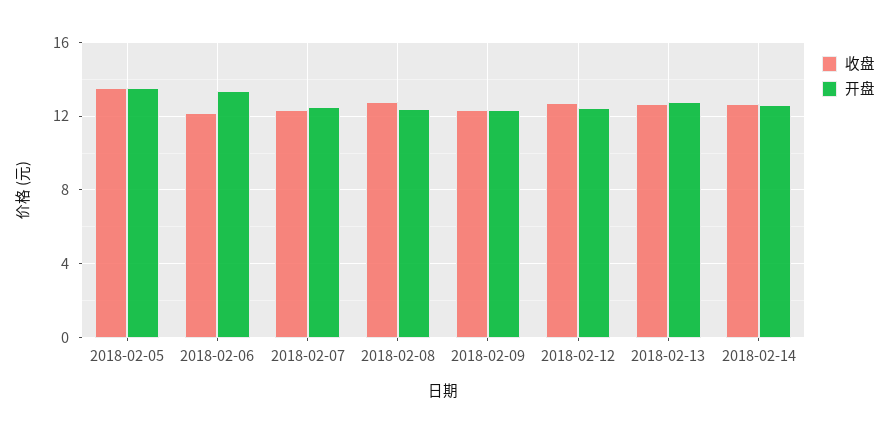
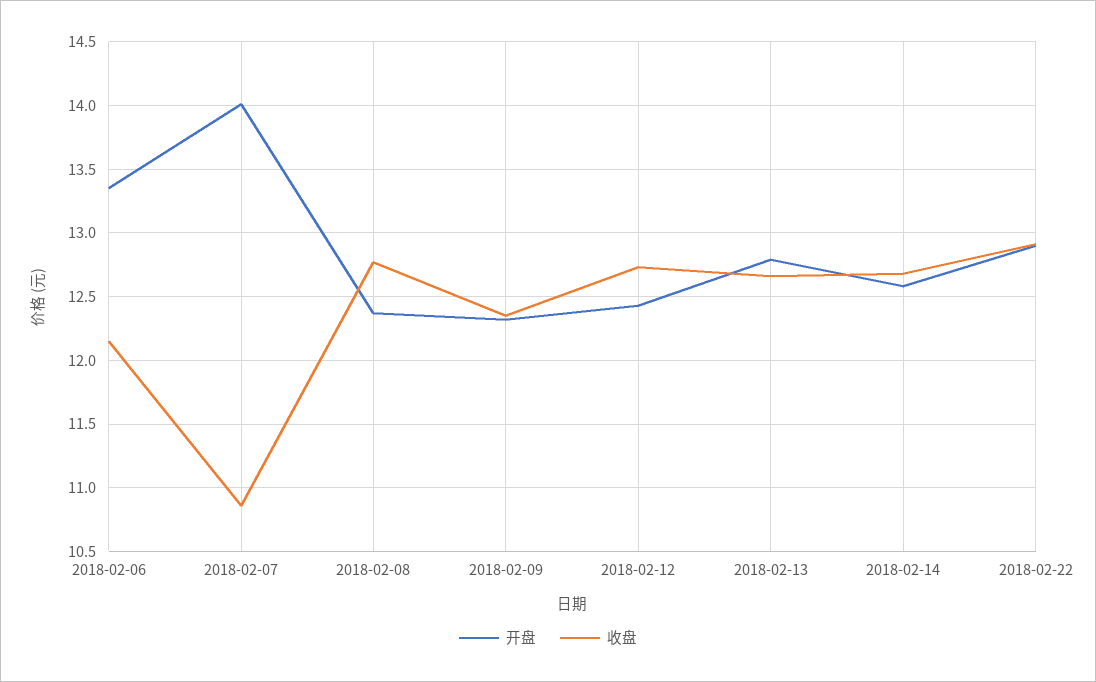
收盘, 2018-02-05: 13.5 -> none
开盘, 2018-02-05: 13.5 -> none
收盘, 2018-02-07: 12.5 -> 10.85
开盘, 2018-02-07: 12.5 -> 14
开盘, 2018-02-22: none -> 12.9
收盘, 2018-02-22: none -> 12.9

